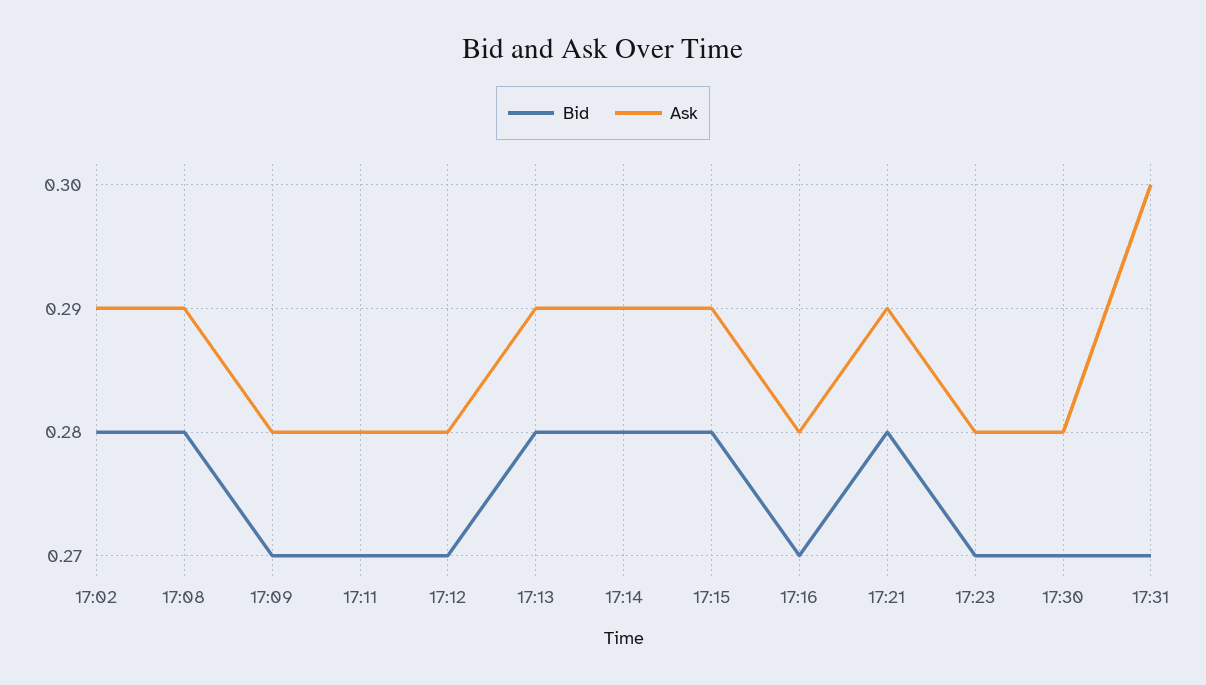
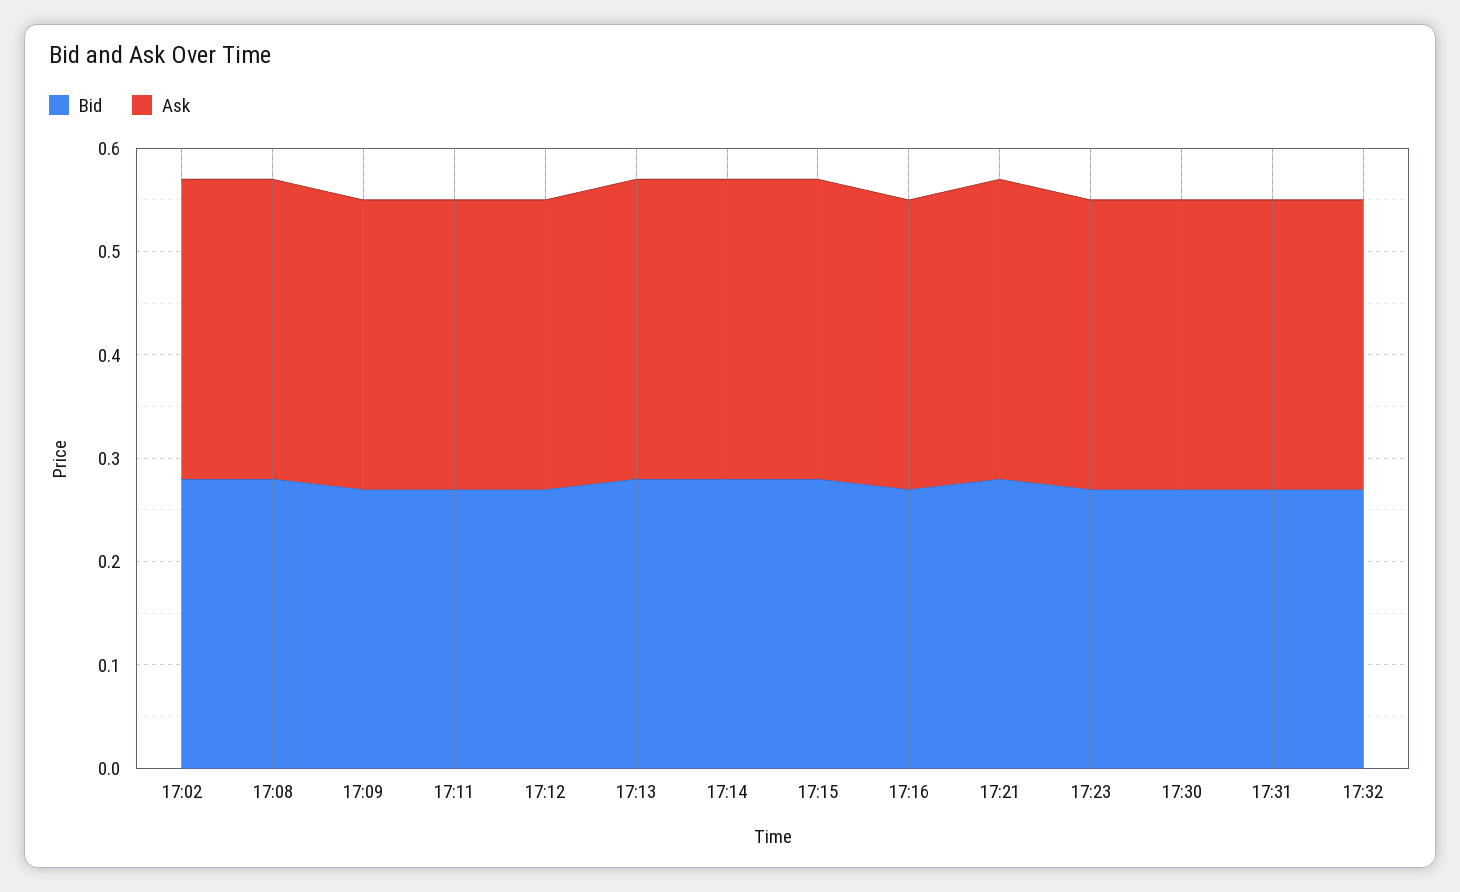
Ask, 17:31: 0.3 -> 0.28
Bid, 17:32: none -> 0.27
Ask, 17:32: none -> 0.28

